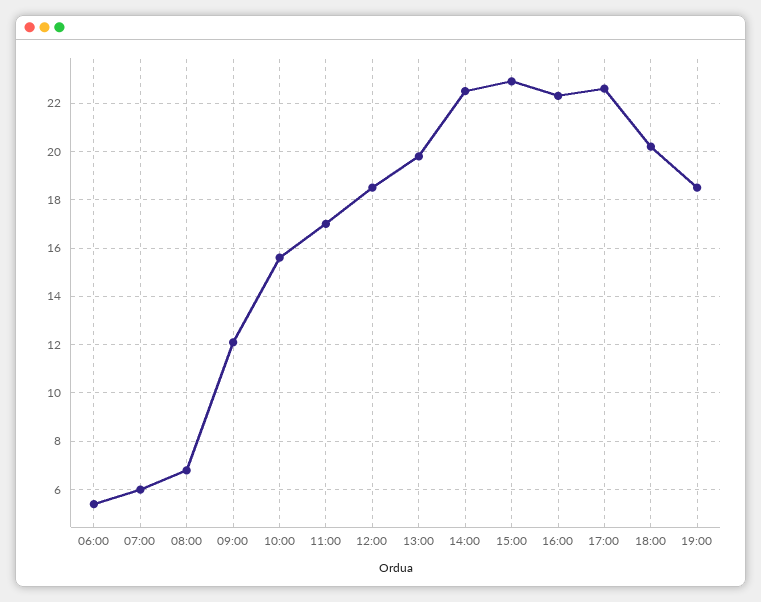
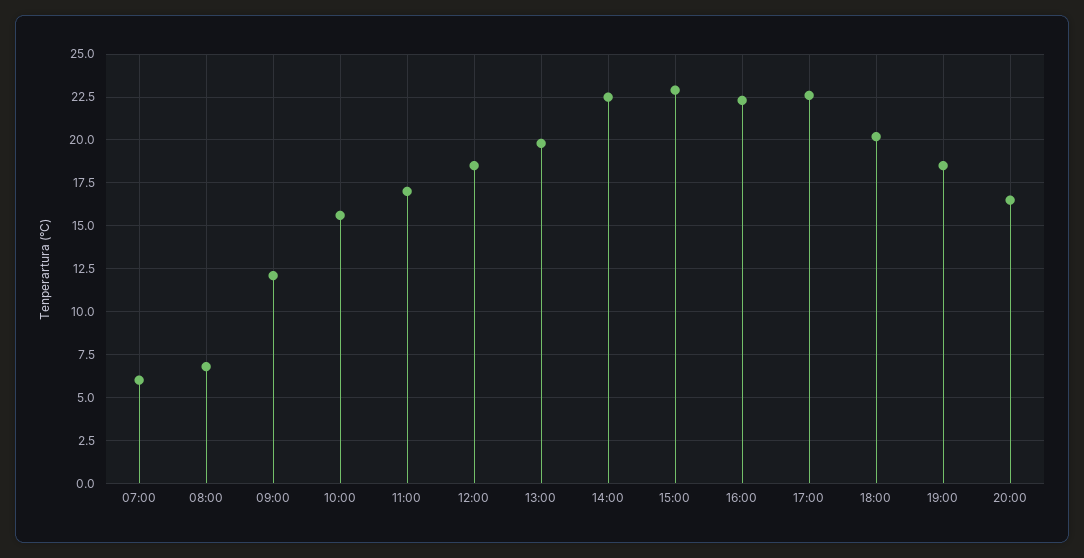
06:00: 5.5 -> none
20:00: none -> 16.5

